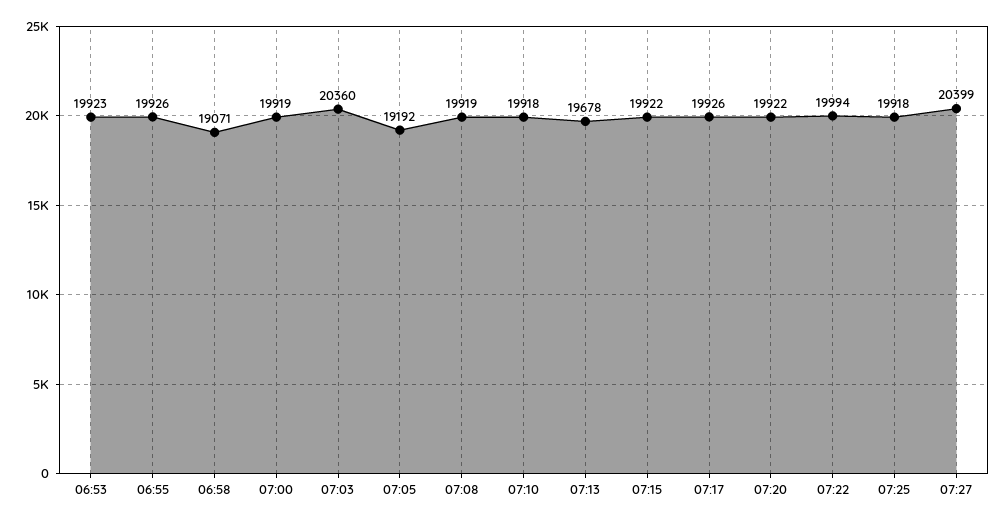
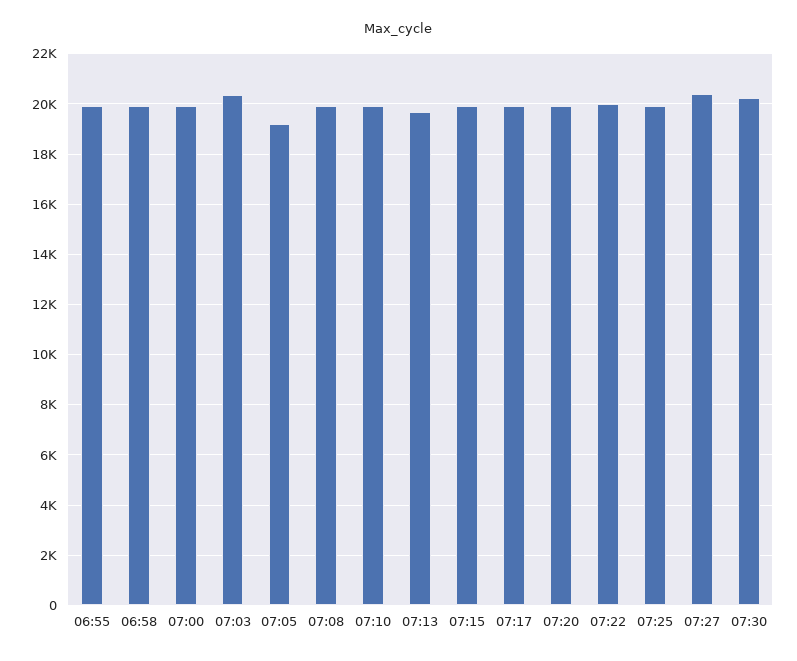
06:53: 19923 -> none
06:58: 19071 -> 20000
07:30: none -> 20250

